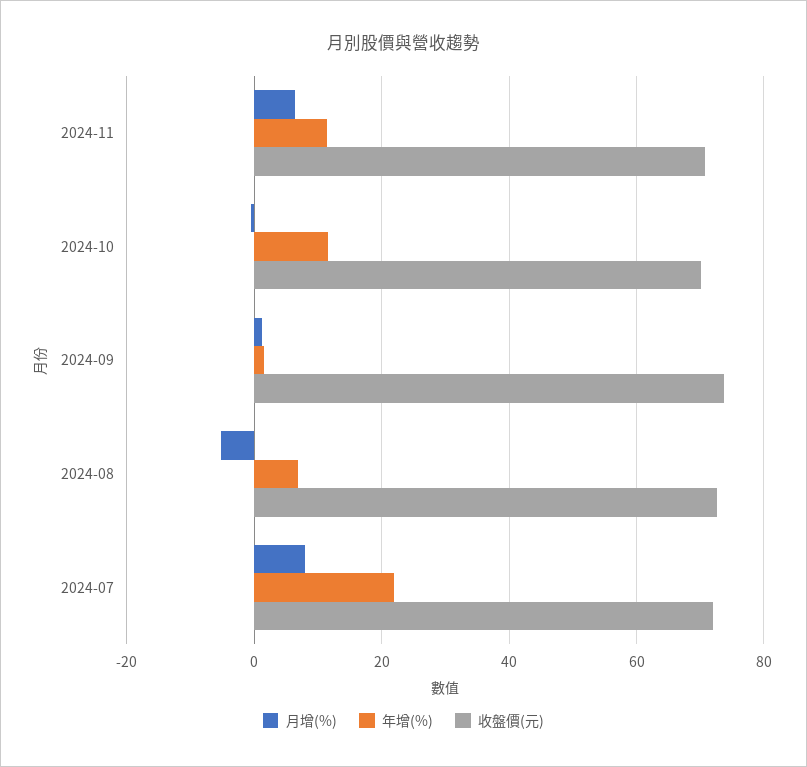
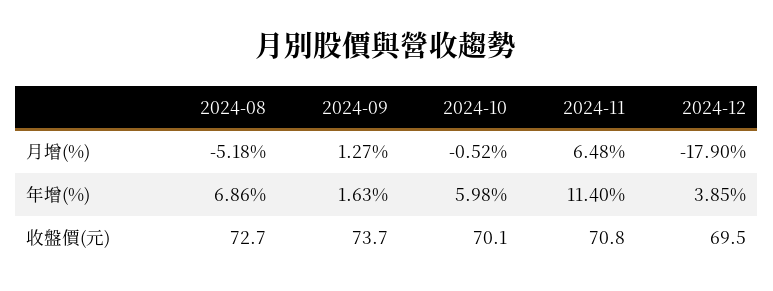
年增(%), 2024-10: 12 -> 5.98
月增(%), 2024-07: 8 -> none
年增(%), 2024-07: 22 -> none
收盤價(元), 2024-07: 72 -> none
月增(%), 2024-12: none -> -17.9
年增(%), 2024-12: none -> 3.85
收盤價(元), 2024-12: none -> 69.5

